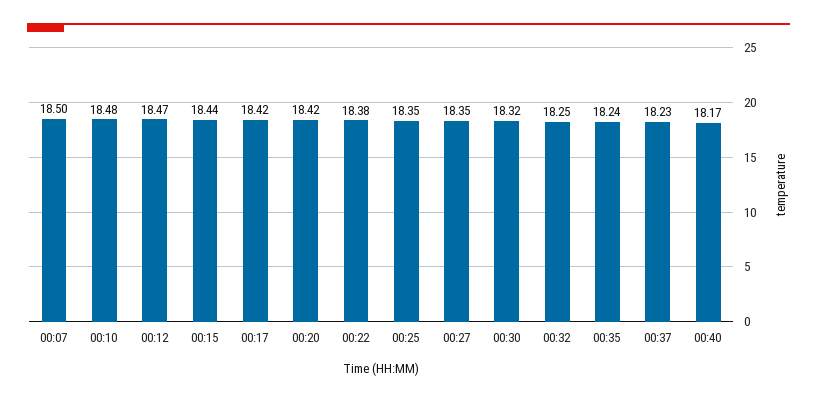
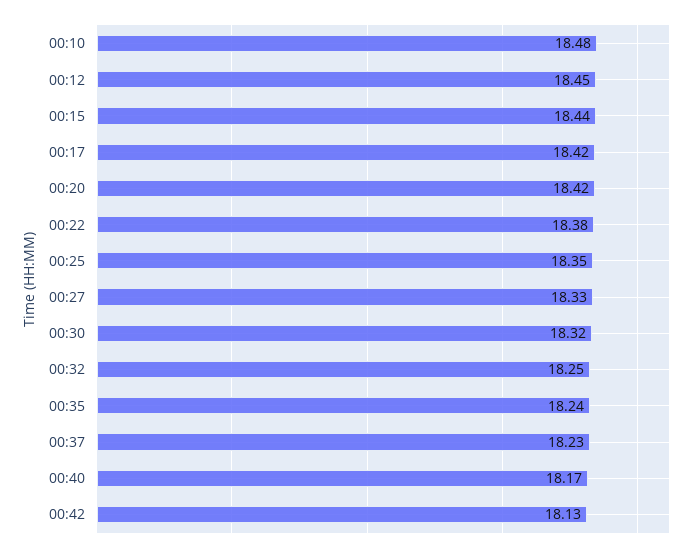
00:07: 18.5 -> none
00:12: 18.47 -> 18.45
00:27: 18.35 -> 18.33
00:42: none -> 18.13

